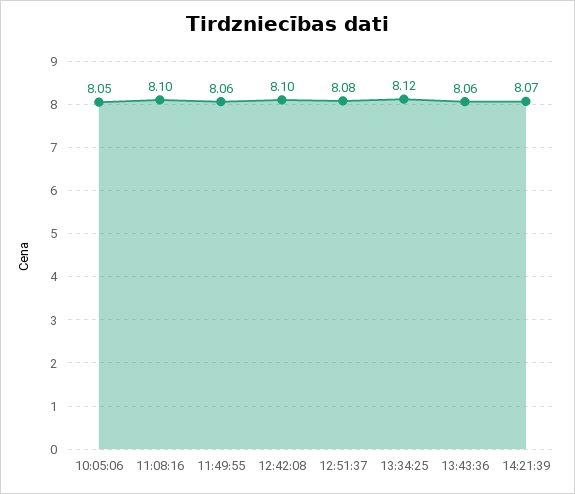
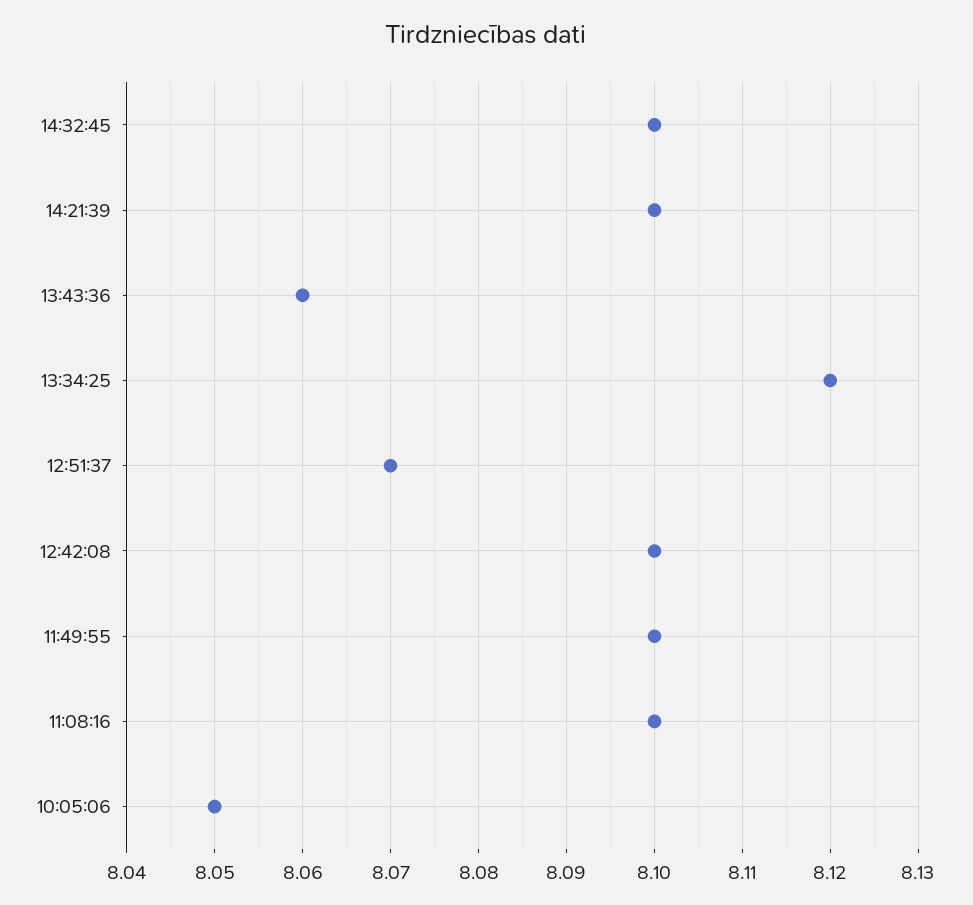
11:49:55: 8.06 -> 8.1
12:51:37: 8.08 -> 8.07
14:21:39: 8.07 -> 8.1
14:32:45: none -> 8.1

